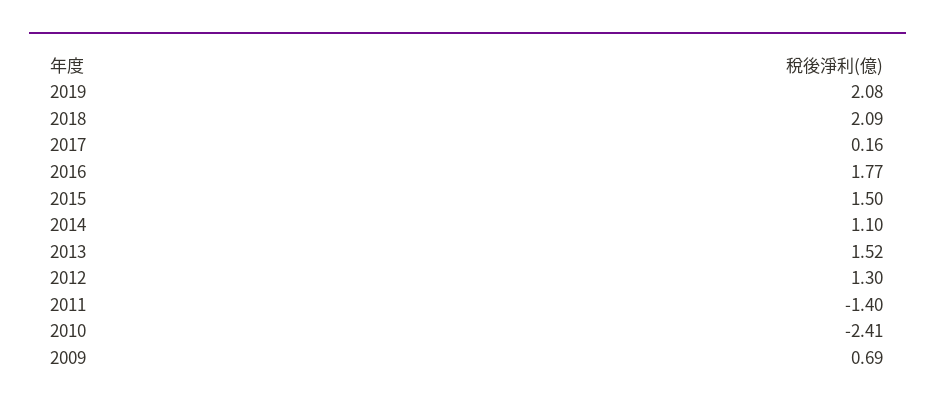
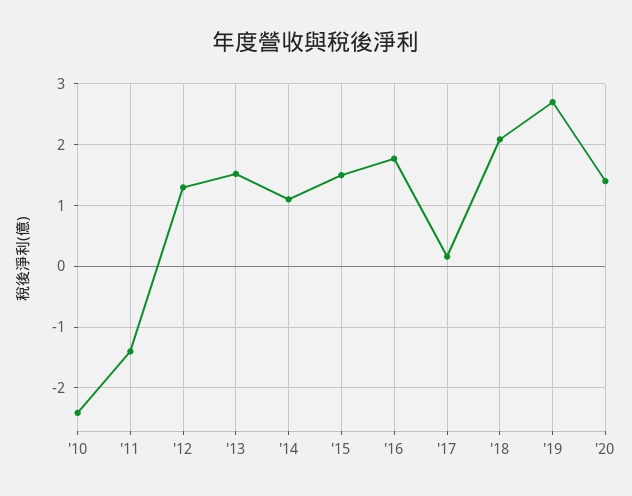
2019: 2.08 -> 2.7
2009: 0.69 -> none
'20: none -> 1.4

